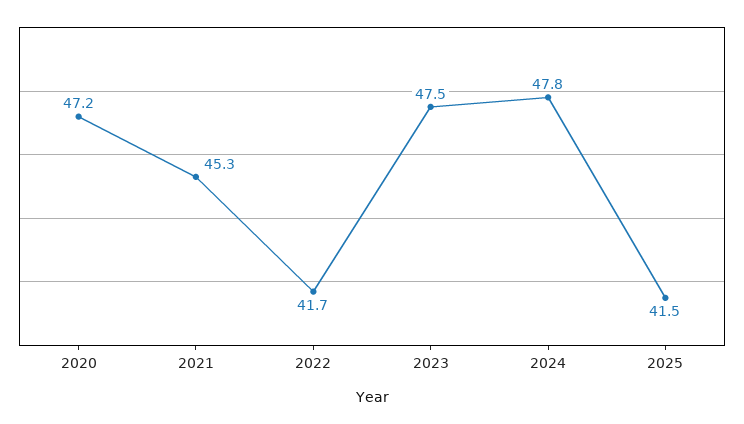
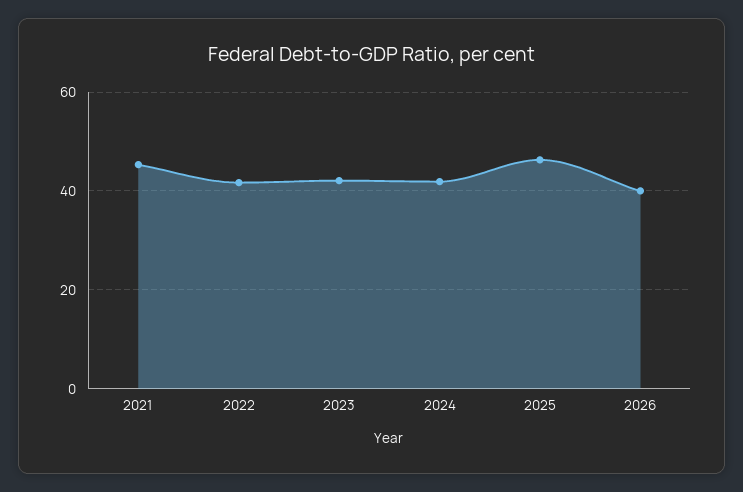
2020: 47.2 -> none
2023: 47.5 -> 42
2024: 47.8 -> 42
2025: 41.5 -> 46
2026: none -> 40

